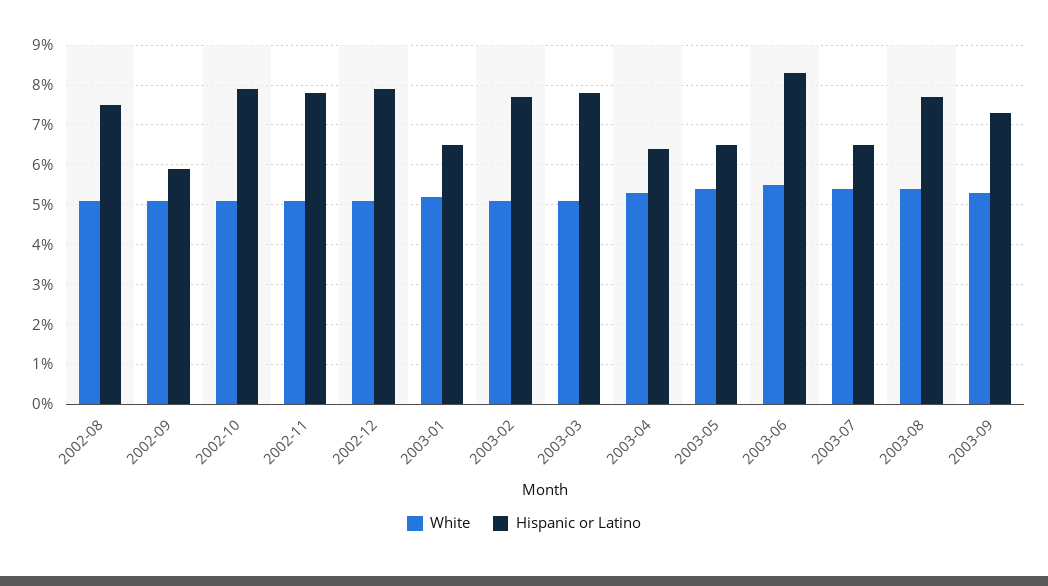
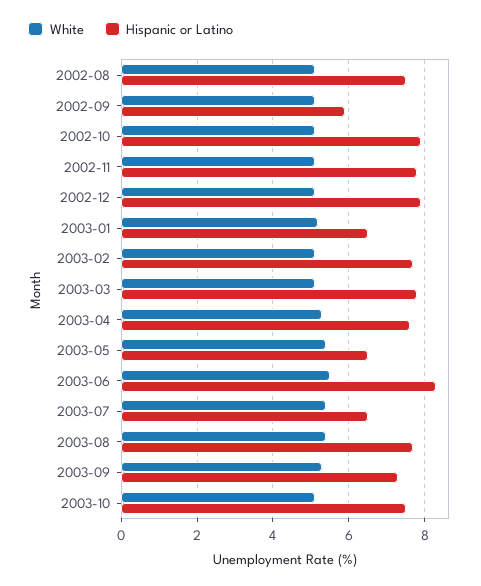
Hispanic or Latino, 2003-04: 6.5 -> 7.5
White, 2003-10: none -> 5
Hispanic or Latino, 2003-10: none -> 7.5

